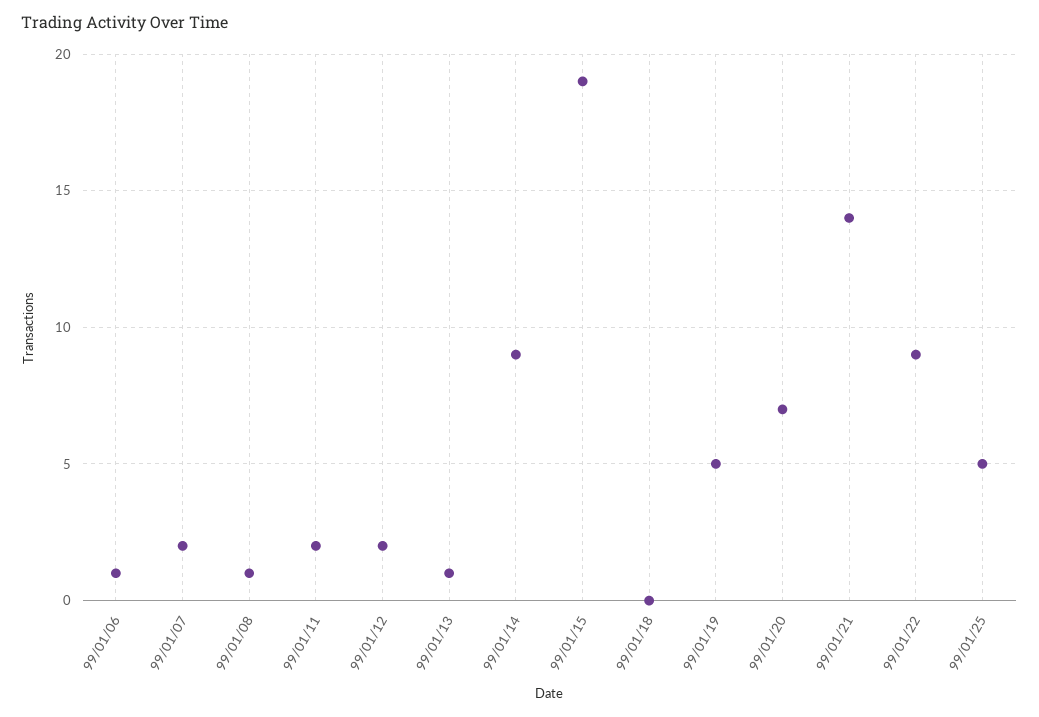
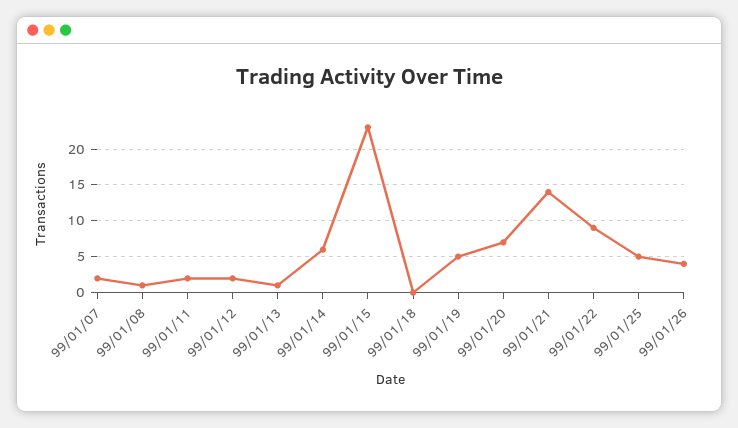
99/01/06: 1 -> none
99/01/14: 9 -> 6
99/01/15: 19 -> 23
99/01/26: none -> 4

